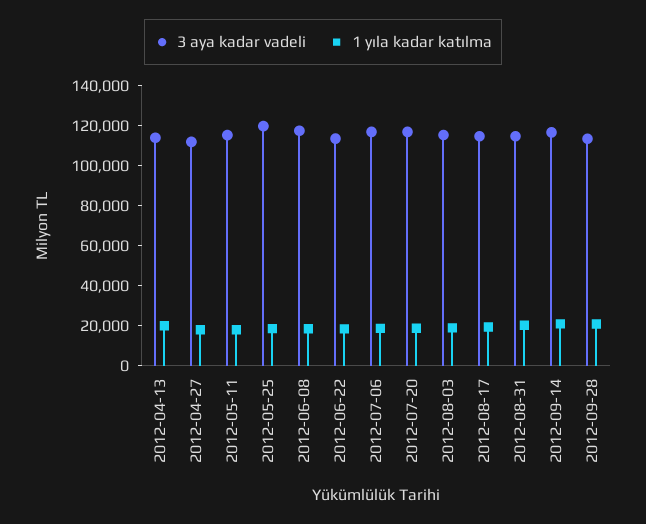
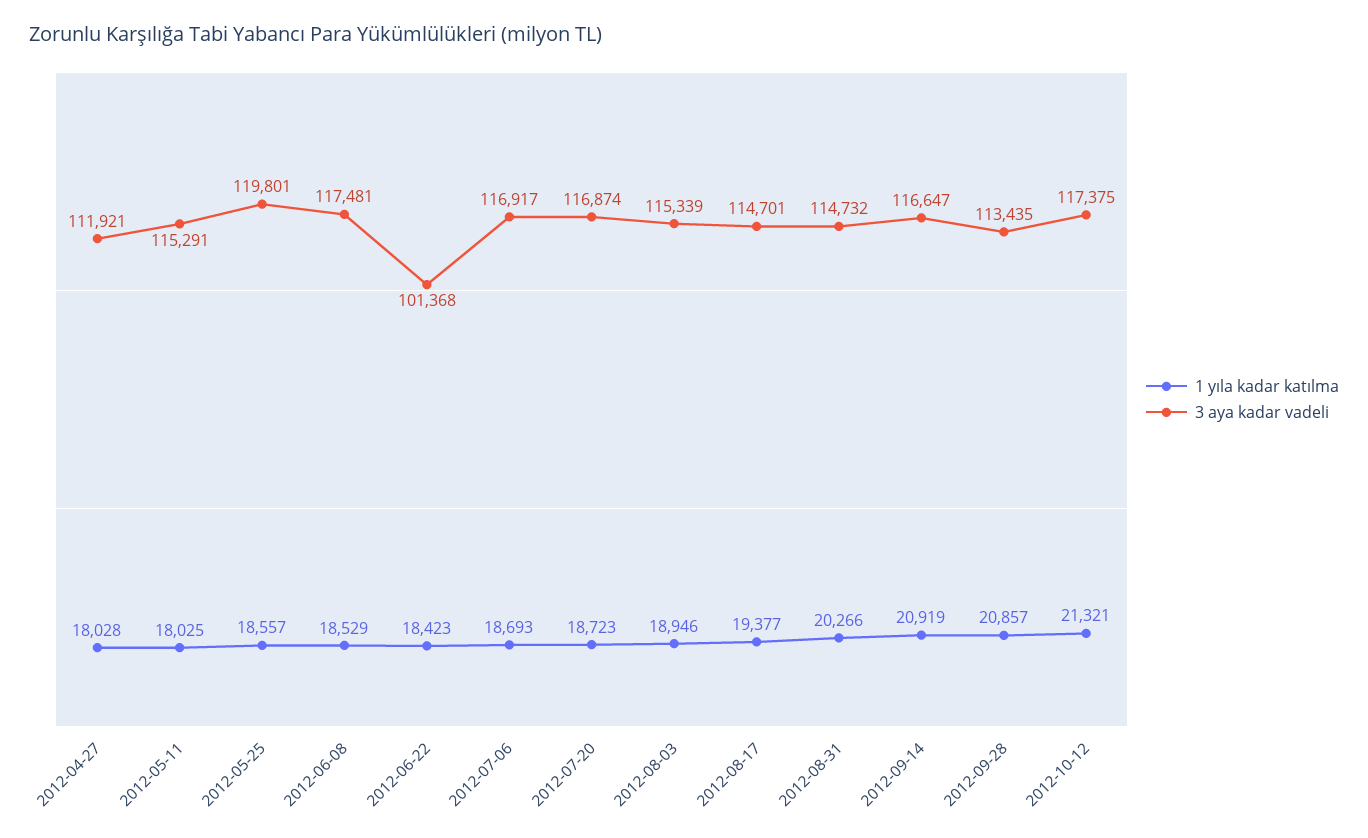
3 aya kadar vadeli, 2012-04-13: 115000 -> none
1 yıla kadar katılma, 2012-04-13: 20000 -> none
3 aya kadar vadeli, 2012-06-22: 115000 -> 101368
1 yıla kadar katılma, 2012-10-12: none -> 21321
3 aya kadar vadeli, 2012-10-12: none -> 117375

